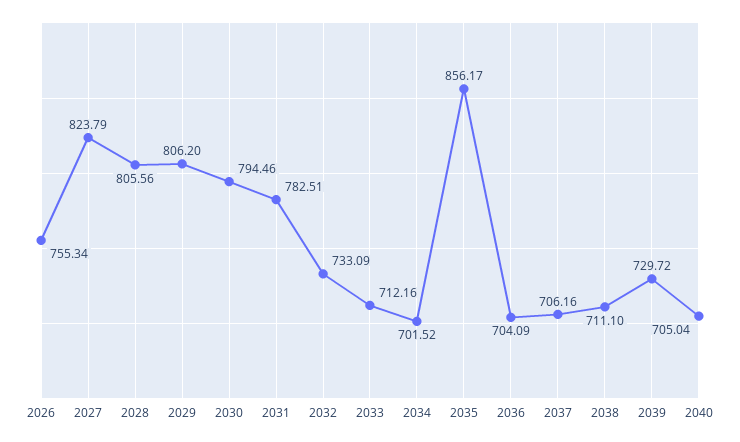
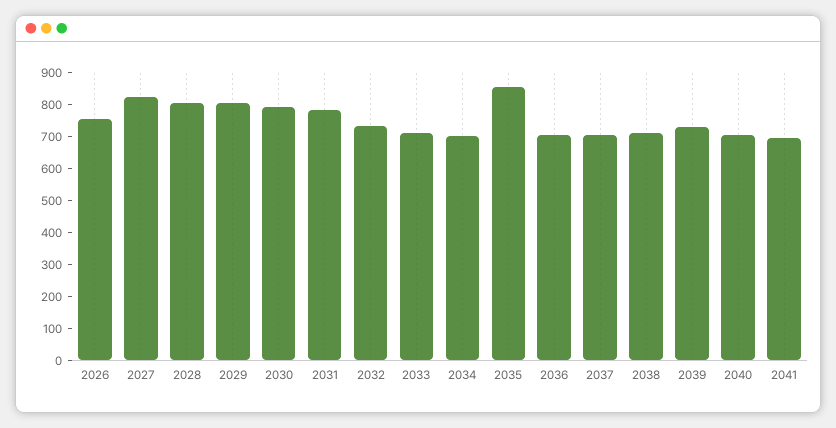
2041: none -> 700

